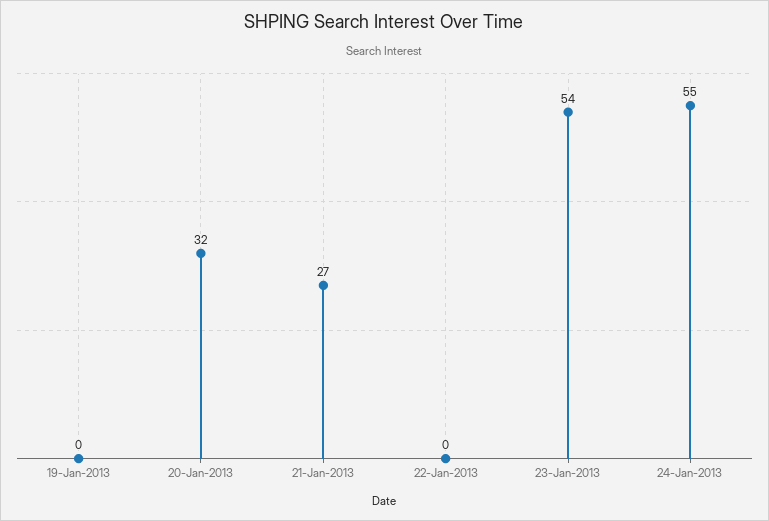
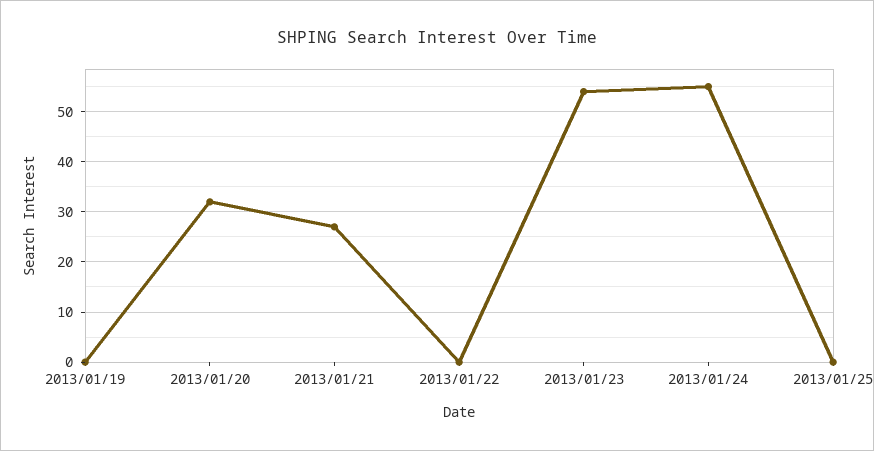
2013/01/25: none -> 0

